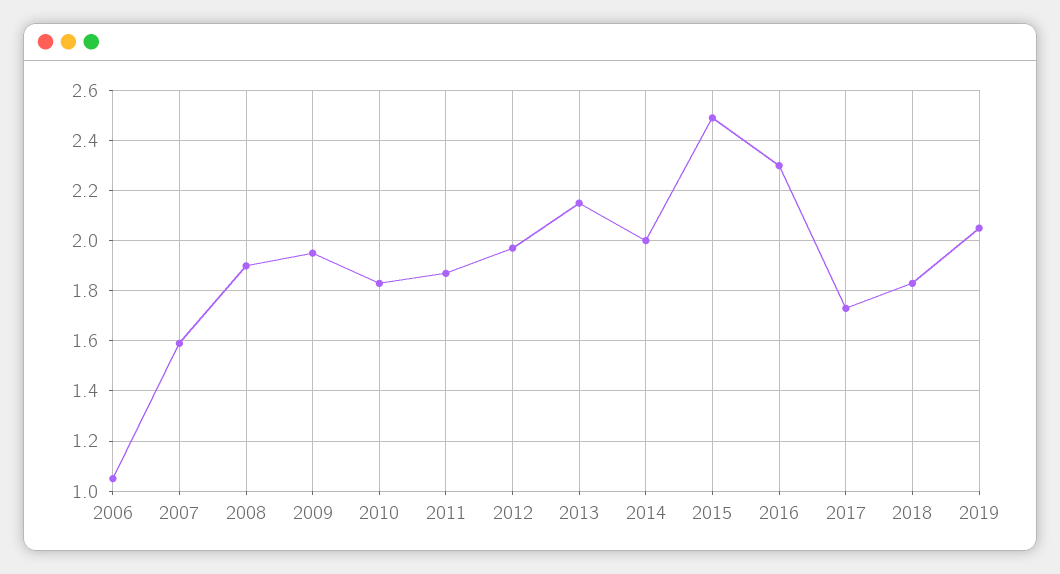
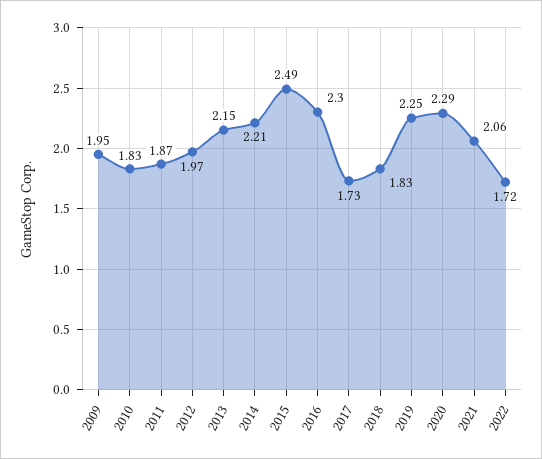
2006: 1.05 -> none
2007: 1.6 -> none
2008: 1.9 -> none
2014: 2 -> 2.21
2019: 2.05 -> 2.25
2020: none -> 2.29
2021: none -> 2.06
2022: none -> 1.72

